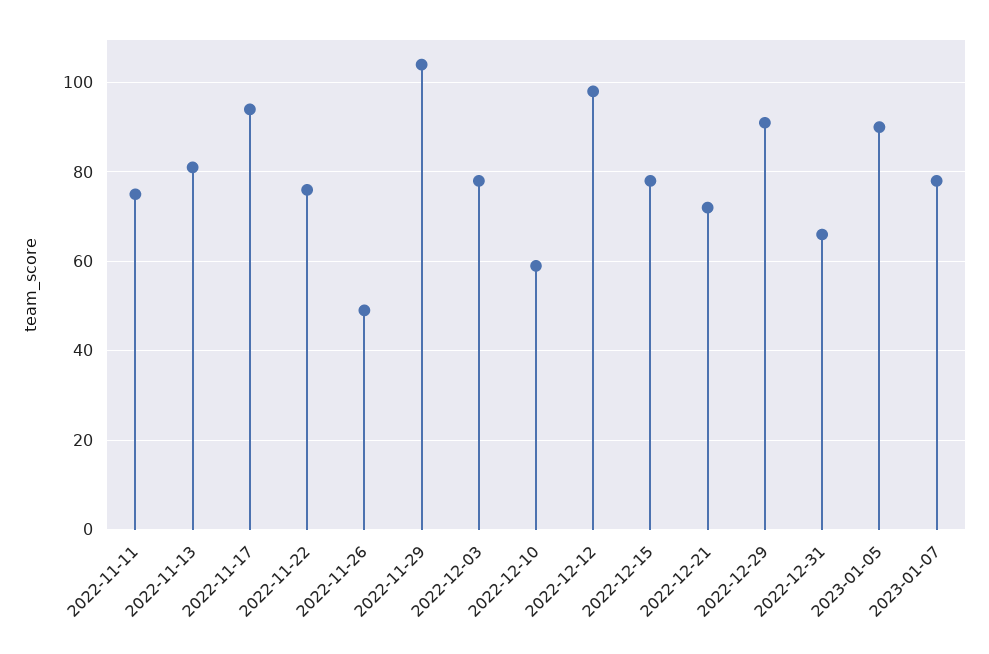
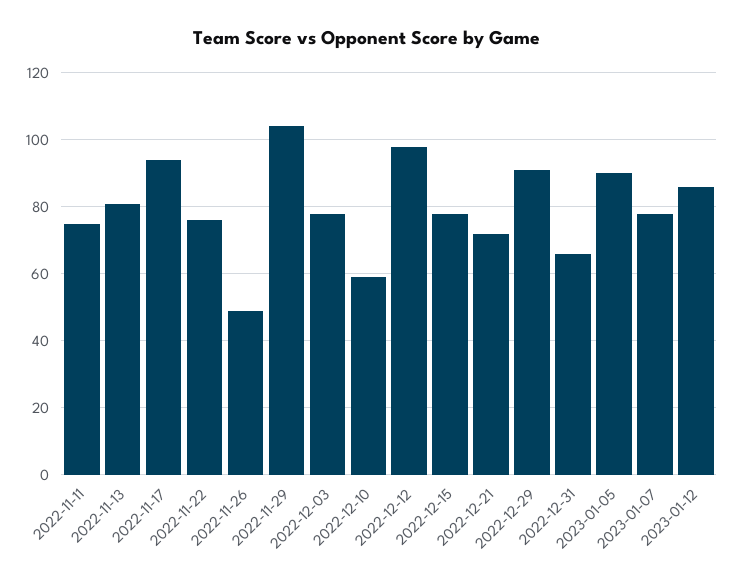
2023-01-12: none -> 85

